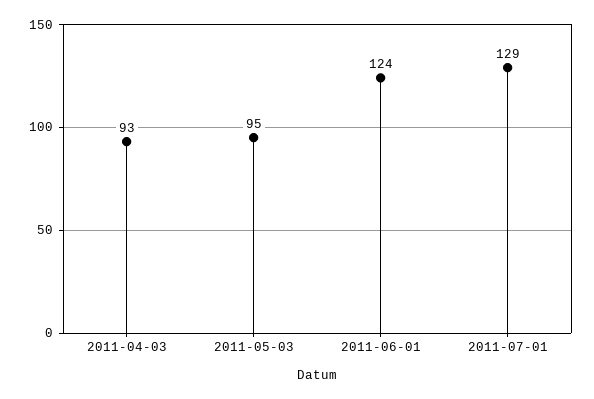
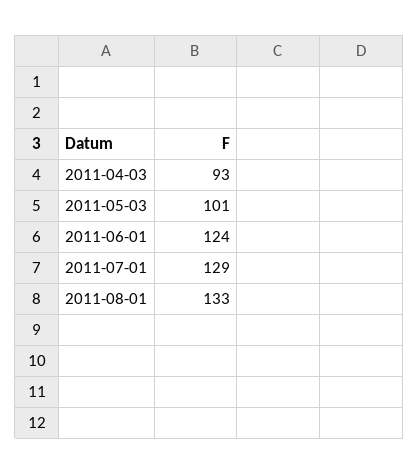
2011-05-03: 95 -> 101
2011-08-01: none -> 133

